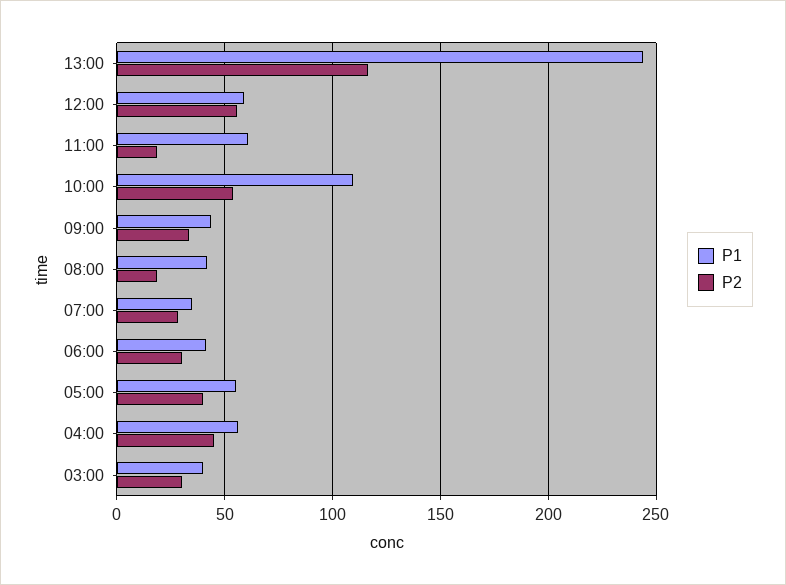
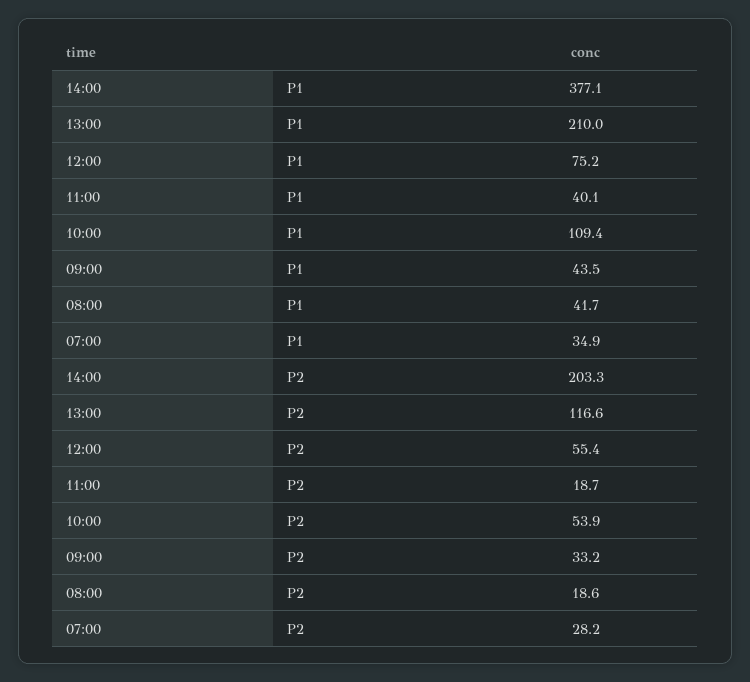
P1, 13:00: 245 -> 210
P1, 12:00: 60 -> 75.2
P1, 11:00: 60 -> 40.1
P1, 06:00: 40 -> none
P2, 06:00: 30 -> none
P1, 05:00: 55 -> none
P2, 05:00: 40 -> none
P1, 04:00: 55 -> none
P2, 04:00: 45 -> none
P1, 03:00: 40 -> none
P2, 03:00: 30 -> none
P1, 14:00: none -> 377.1
P2, 14:00: none -> 203.3

